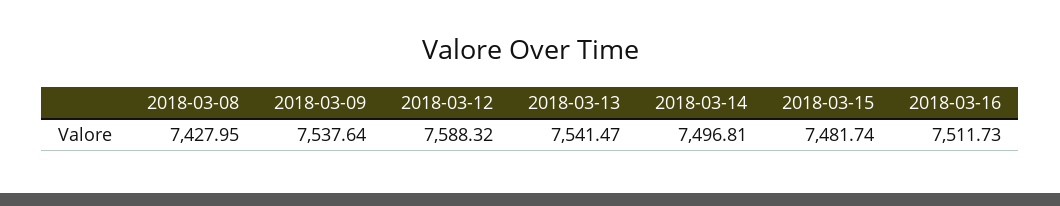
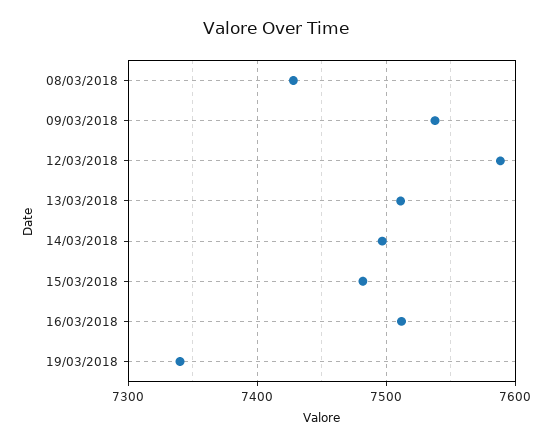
2018-03-13: 7541.47 -> 7510
19/03/2018: none -> 7340

